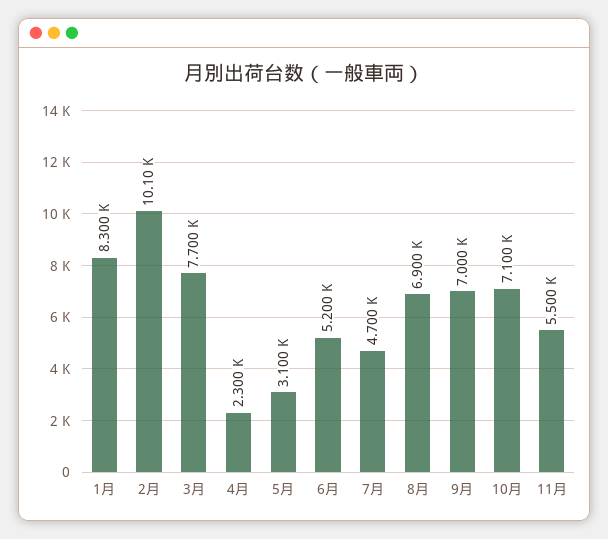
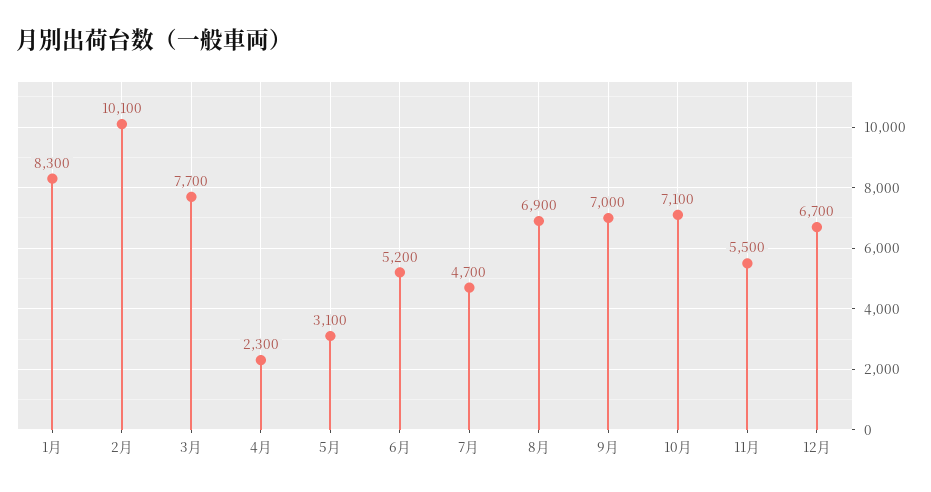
12月: none -> 6700

